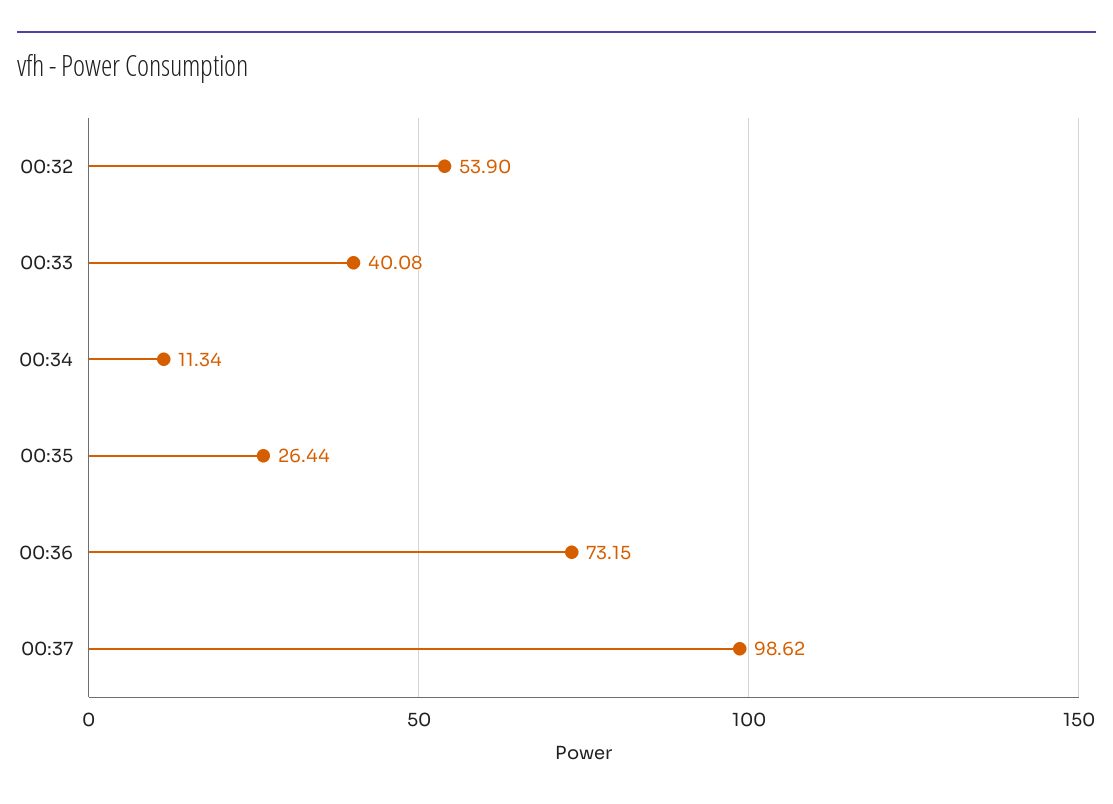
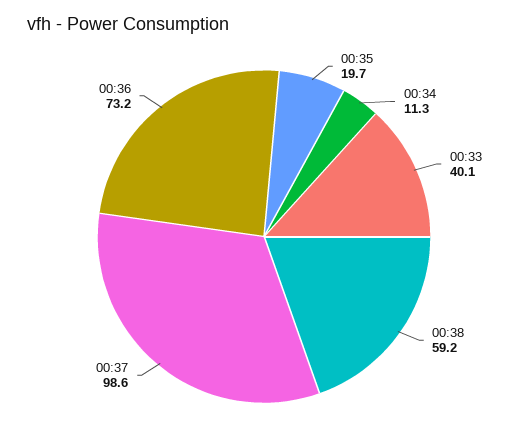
00:32: 53.9 -> none
00:35: 26.44 -> 19.7
00:38: none -> 59.2

